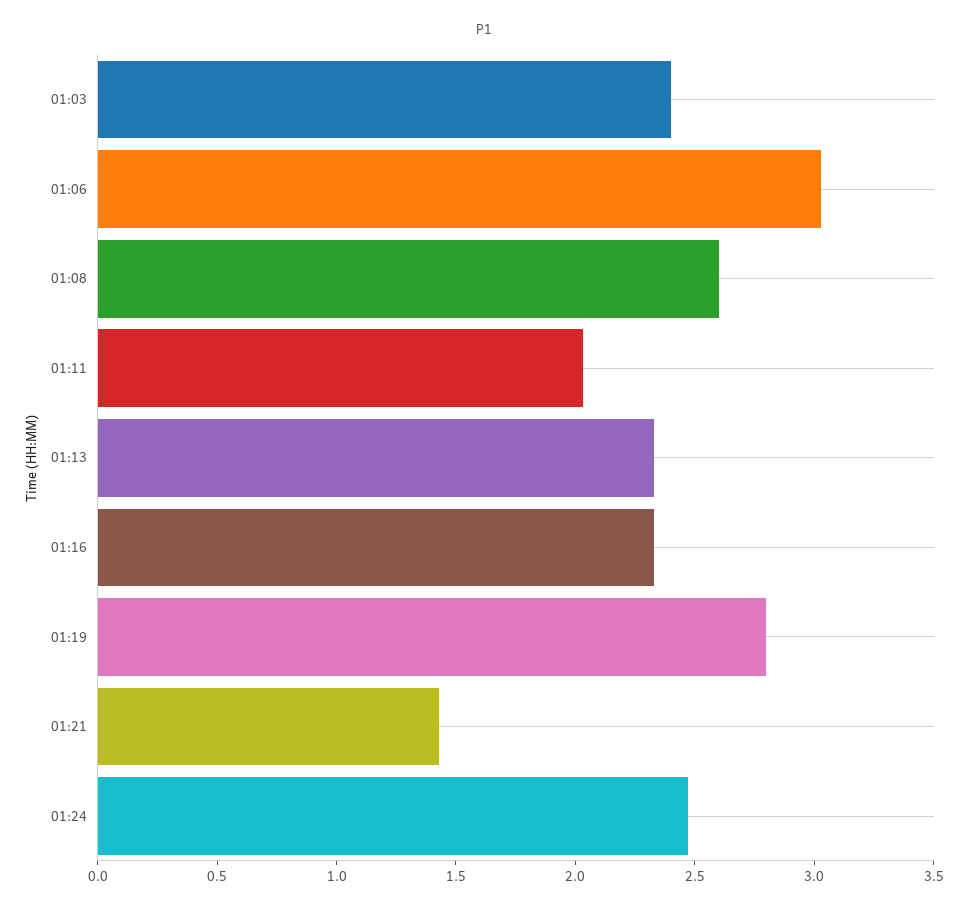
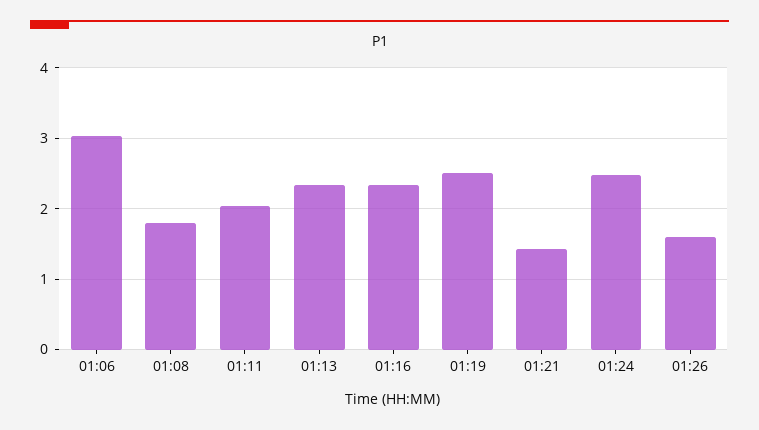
01:03: 2.4 -> none
01:08: 2.6 -> 1.8
01:19: 2.8 -> 2.5
01:26: none -> 1.6

